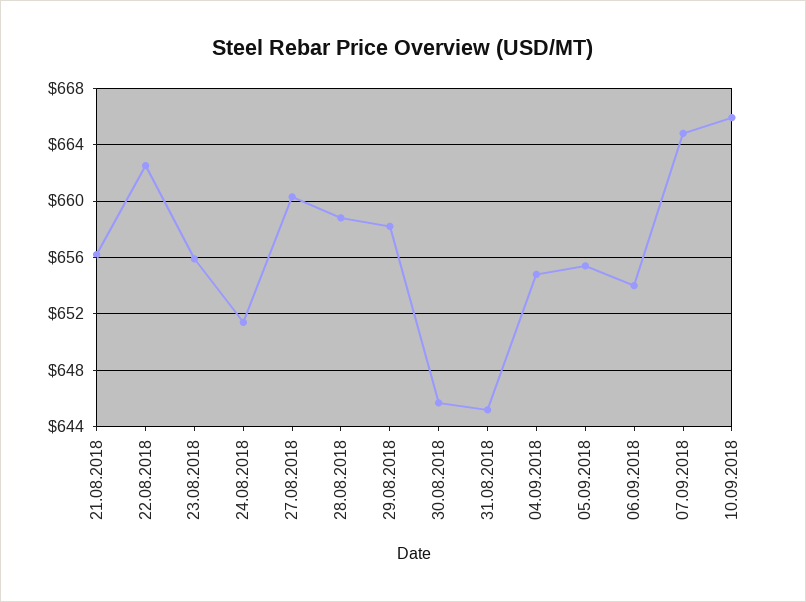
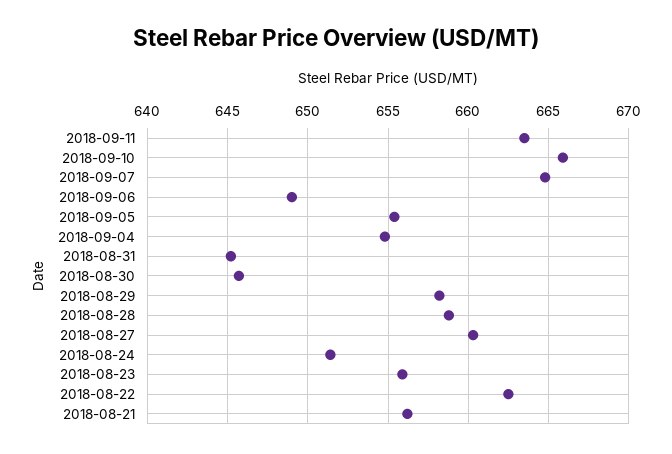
06.09.2018: 654 -> 649
2018-09-11: none -> 663.5

